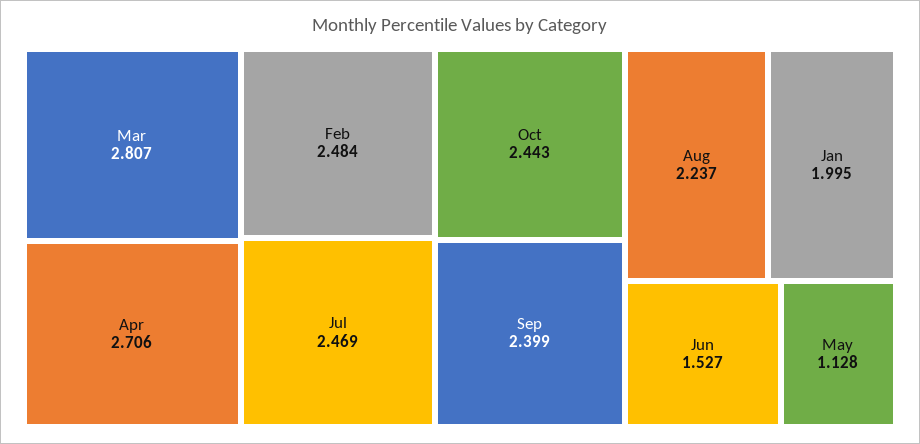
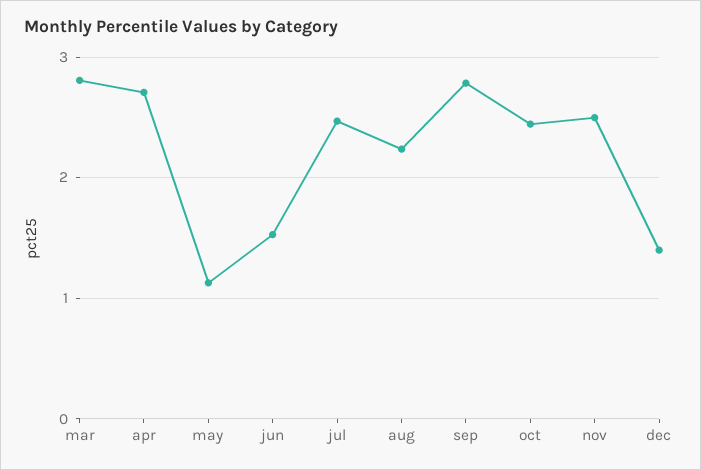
Feb: 2.484 -> none
Sep: 2.399 -> 2.8
Jan: 1.995 -> none
nov: none -> 2.5
dec: none -> 1.4

